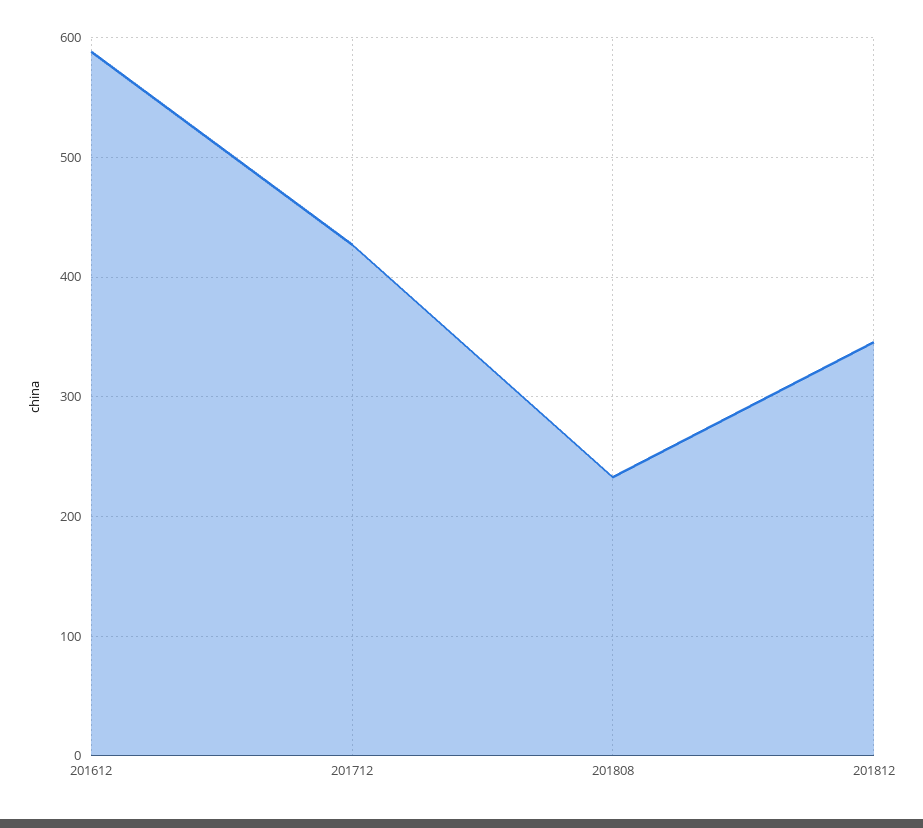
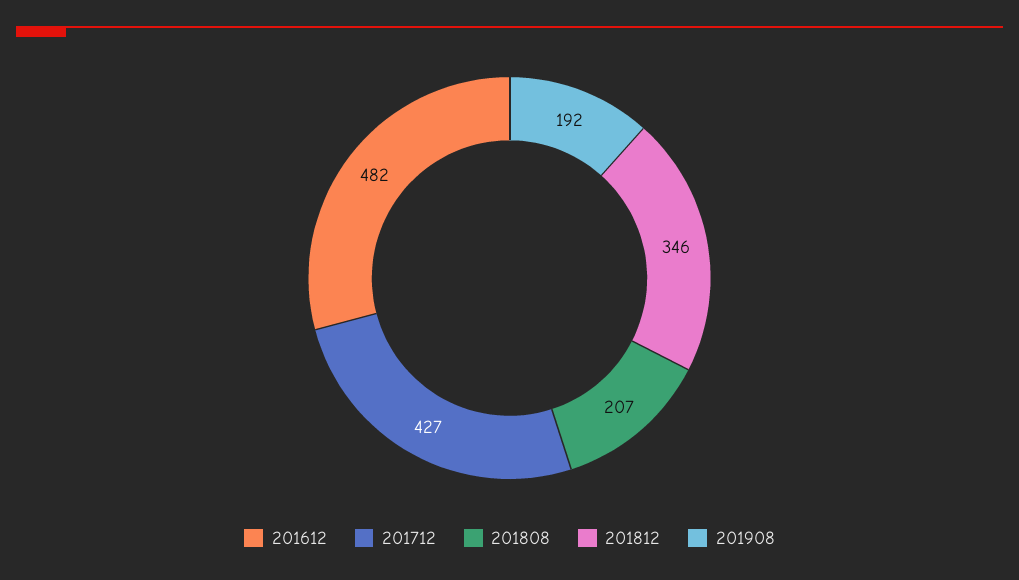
201612: 590 -> 482
201808: 230 -> 207
201908: none -> 192

